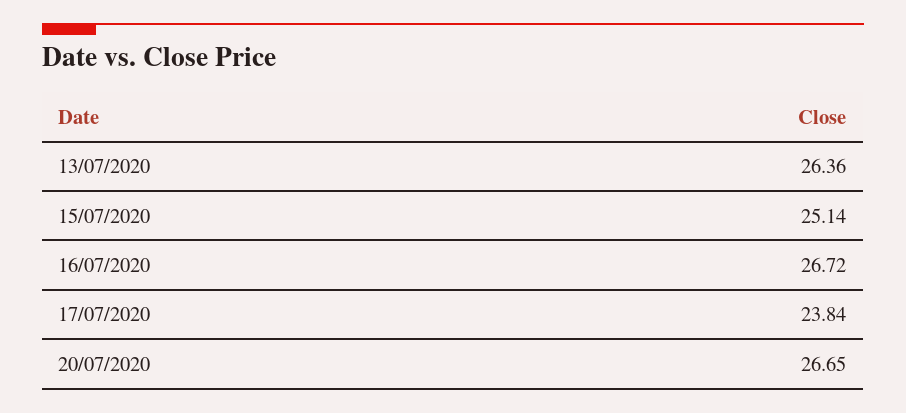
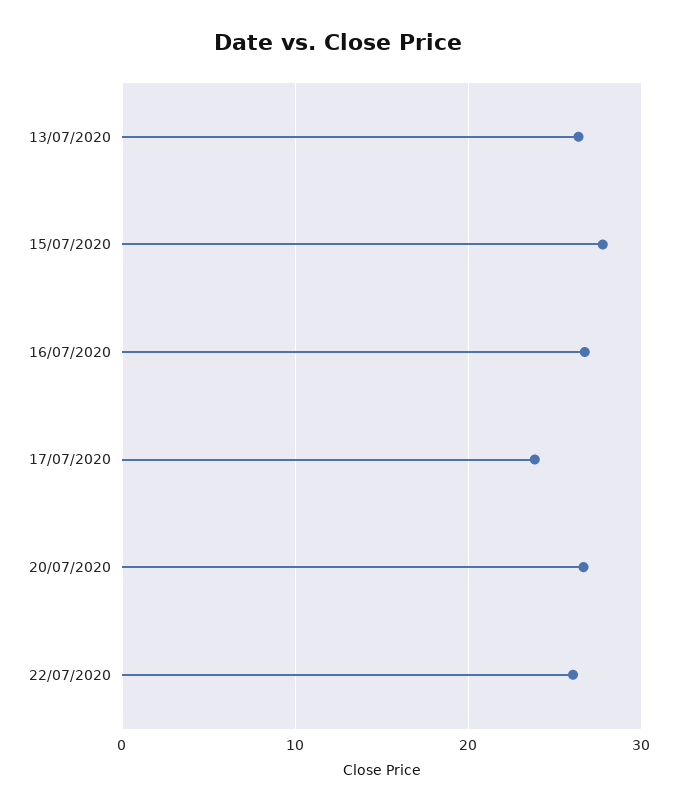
15/07/2020: 25.14 -> 28
22/07/2020: none -> 26

